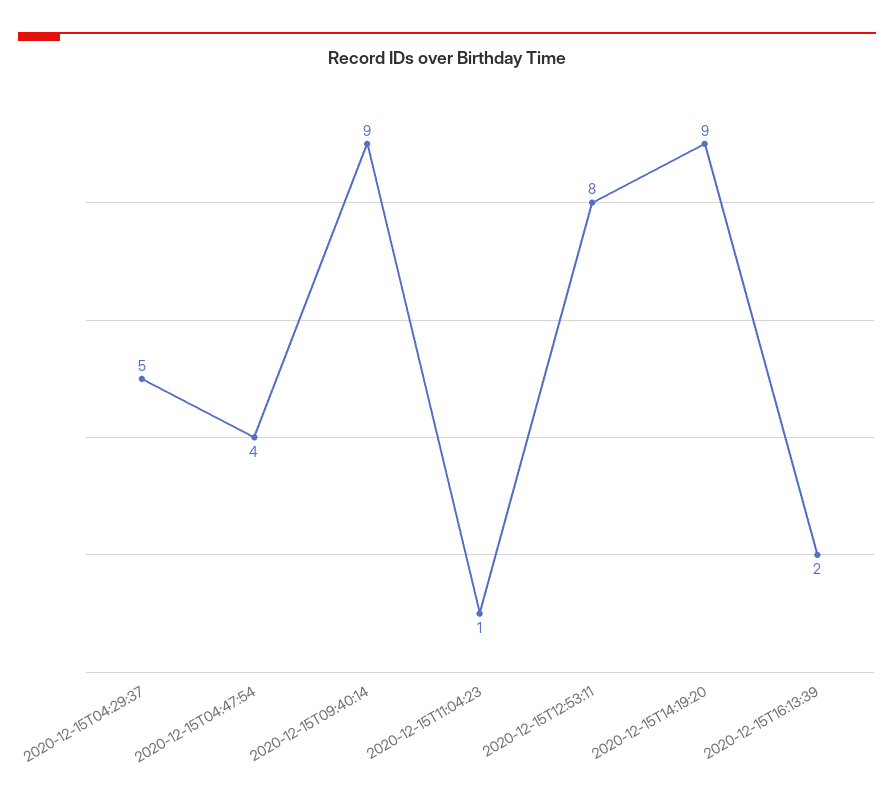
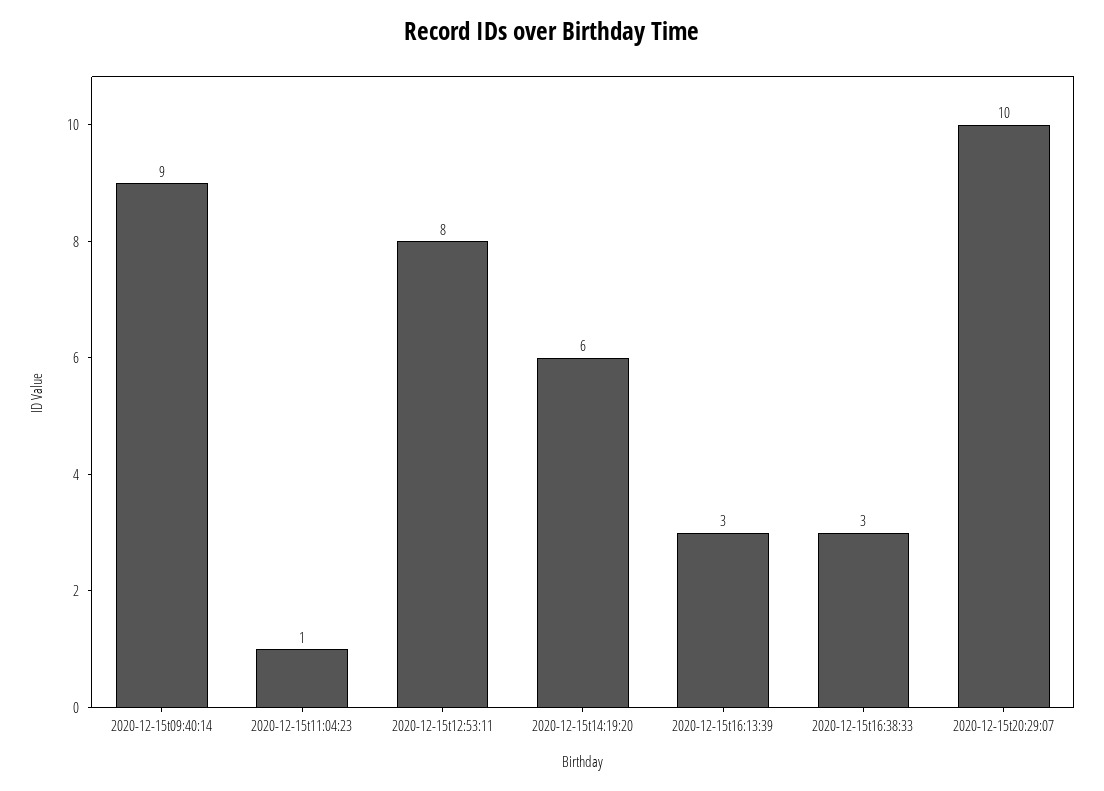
2020-12-15T04:29:37: 5 -> none
2020-12-15T04:47:54: 4 -> none
2020-12-15T14:19:20: 9 -> 6
2020-12-15T16:13:39: 2 -> 3
2020-12-15t16:38:33: none -> 3
2020-12-15t20:29:07: none -> 10

